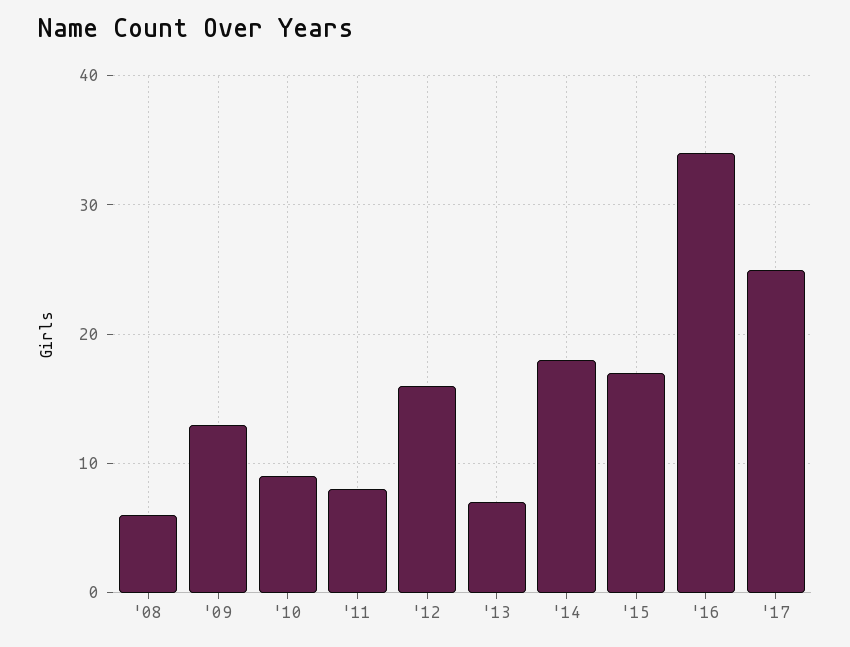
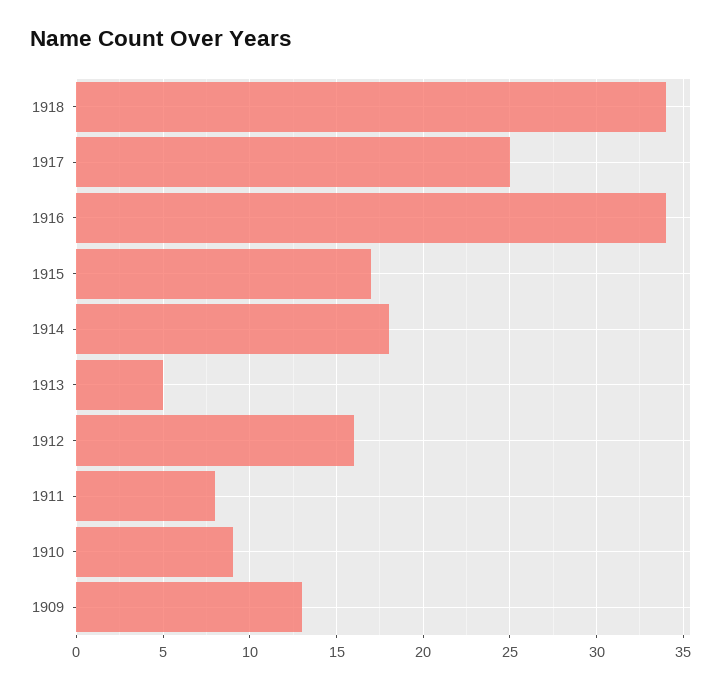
'08: 6 -> none
'13: 7 -> 5
1918: none -> 34

